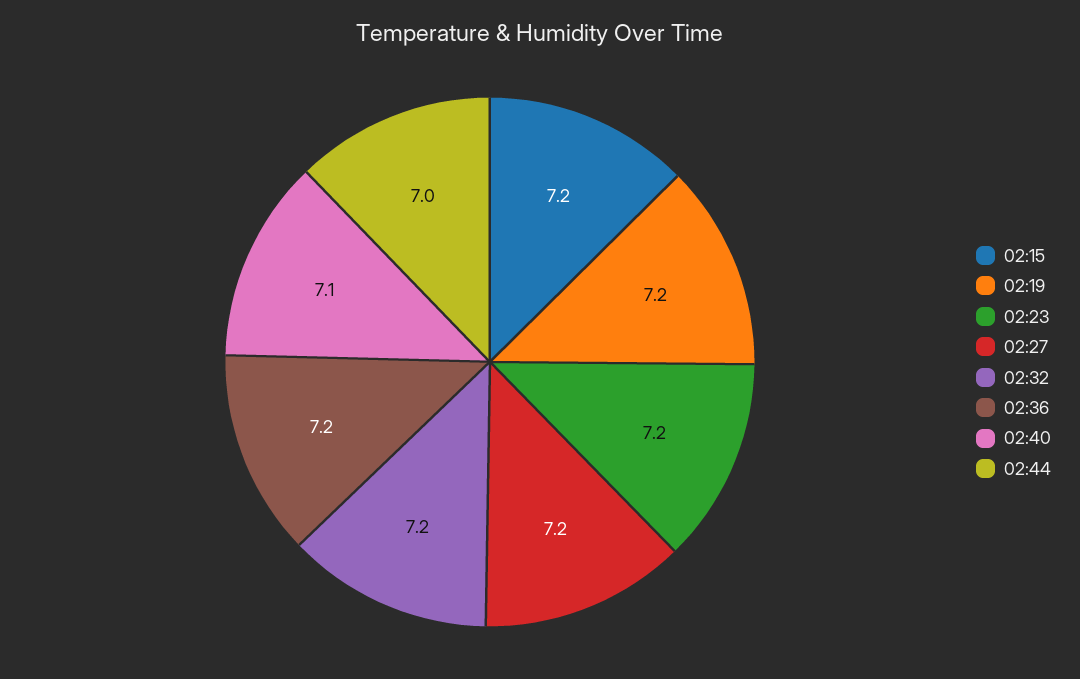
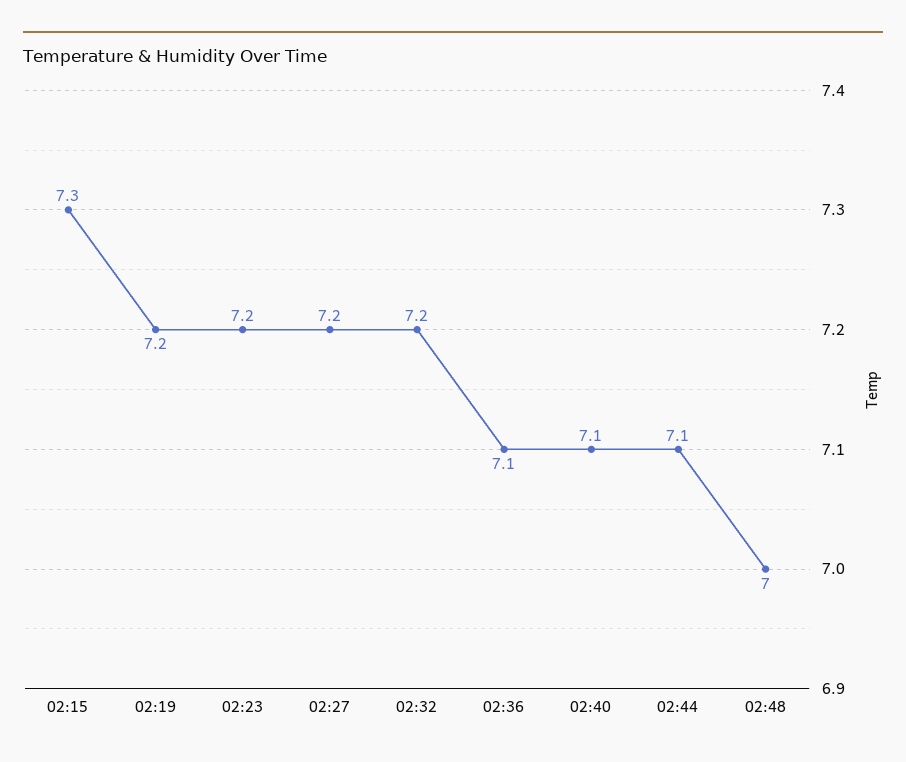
02:15: 7.2 -> 7.3
02:36: 7.2 -> 7.1
02:44: 7 -> 7.1
02:48: none -> 7

